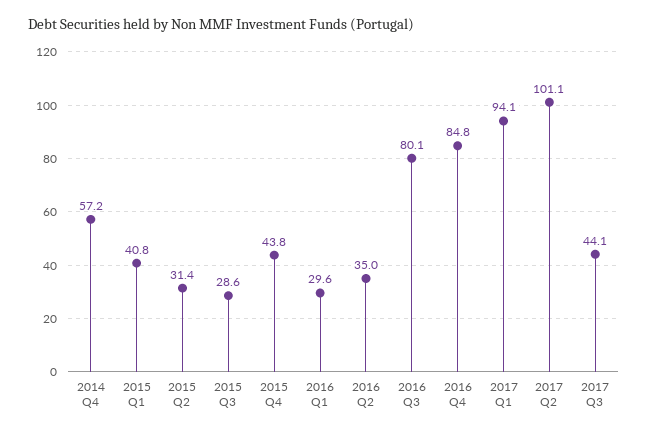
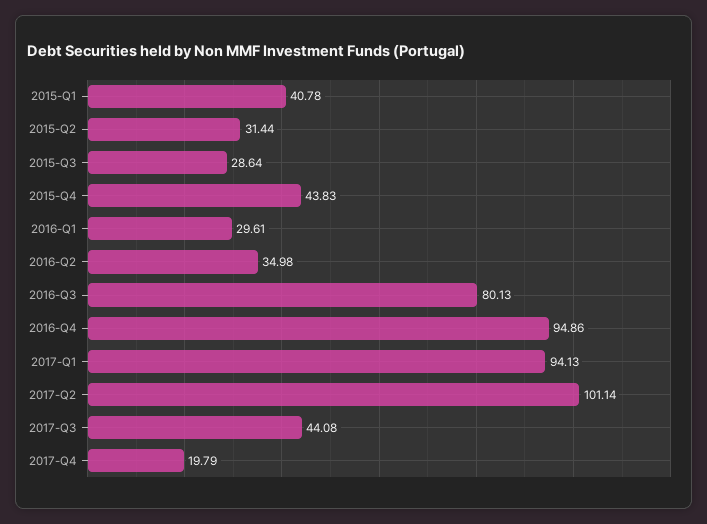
2014 Q4: 57.2 -> none
2016 Q4: 84.8 -> 94.86
2017-Q4: none -> 19.79

